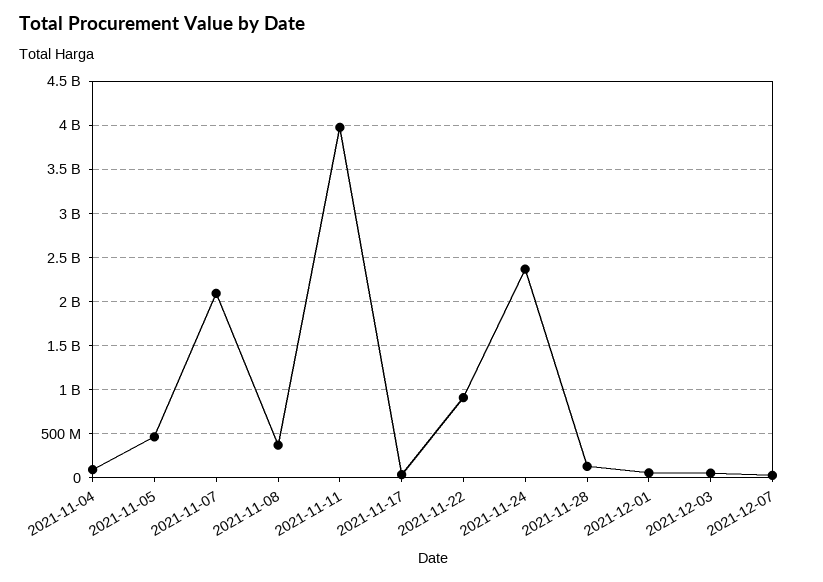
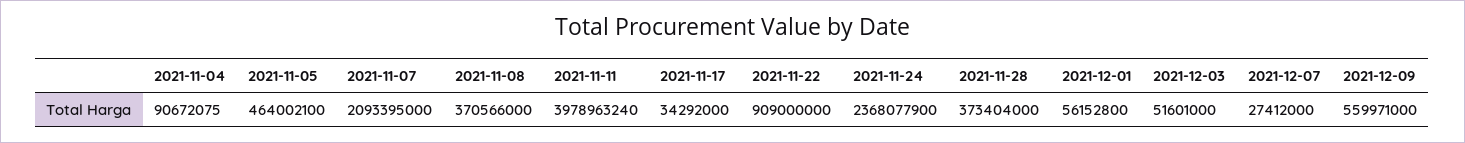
2021-11-28: 100000000 -> 373404000
2021-12-09: none -> 559971000

